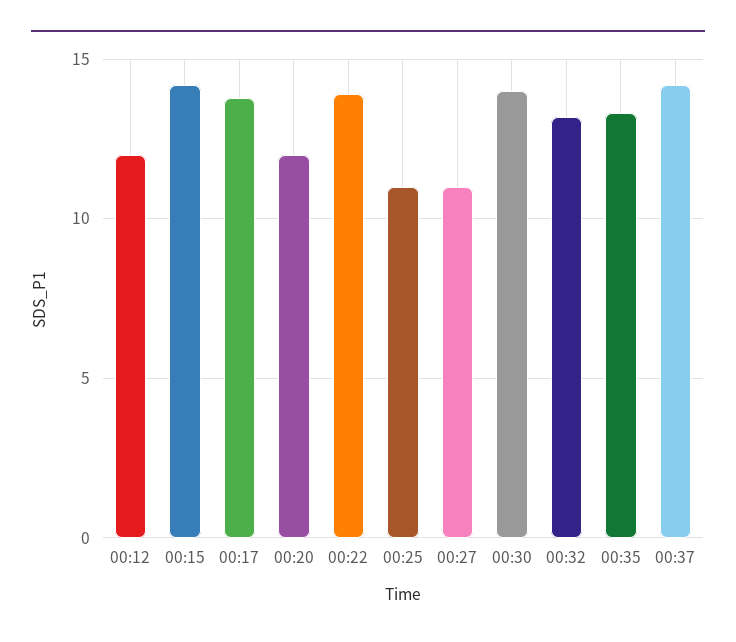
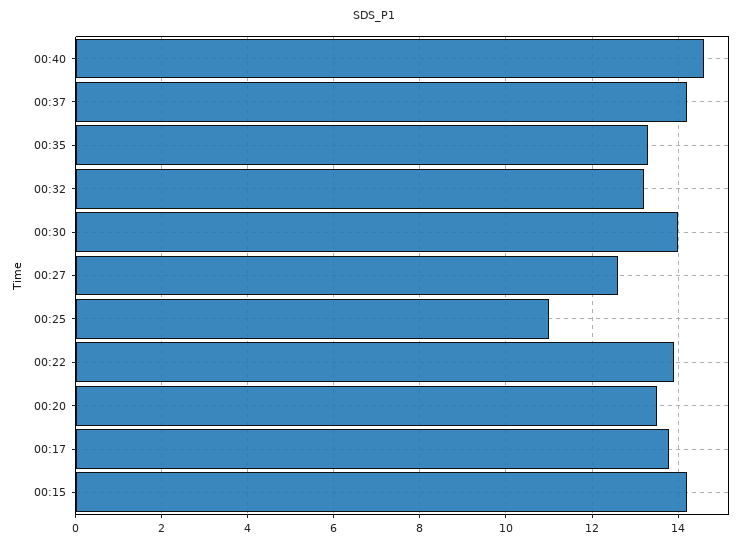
00:12: 12 -> none
00:20: 12 -> 13.5
00:27: 11 -> 12.5
00:40: none -> 14.5

